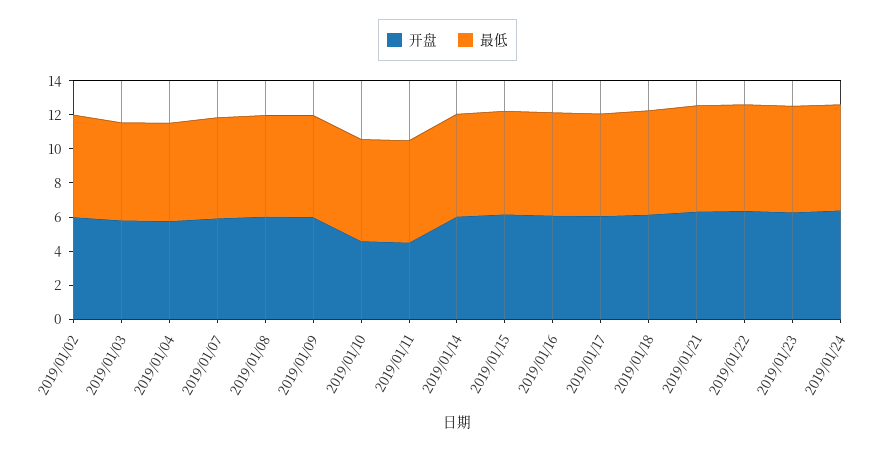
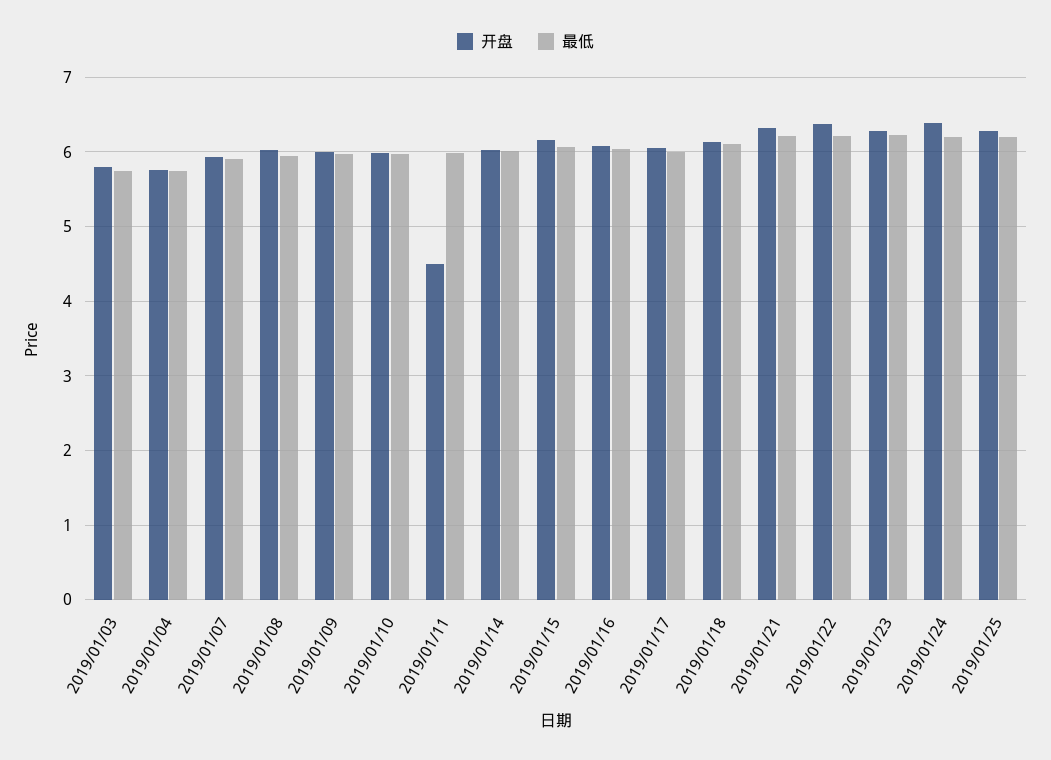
开盘, 2019/01/02: 6 -> none
最低, 2019/01/02: 6 -> none
开盘, 2019/01/10: 4.5 -> 6
开盘, 2019/01/25: none -> 6.3
最低, 2019/01/25: none -> 6.2

